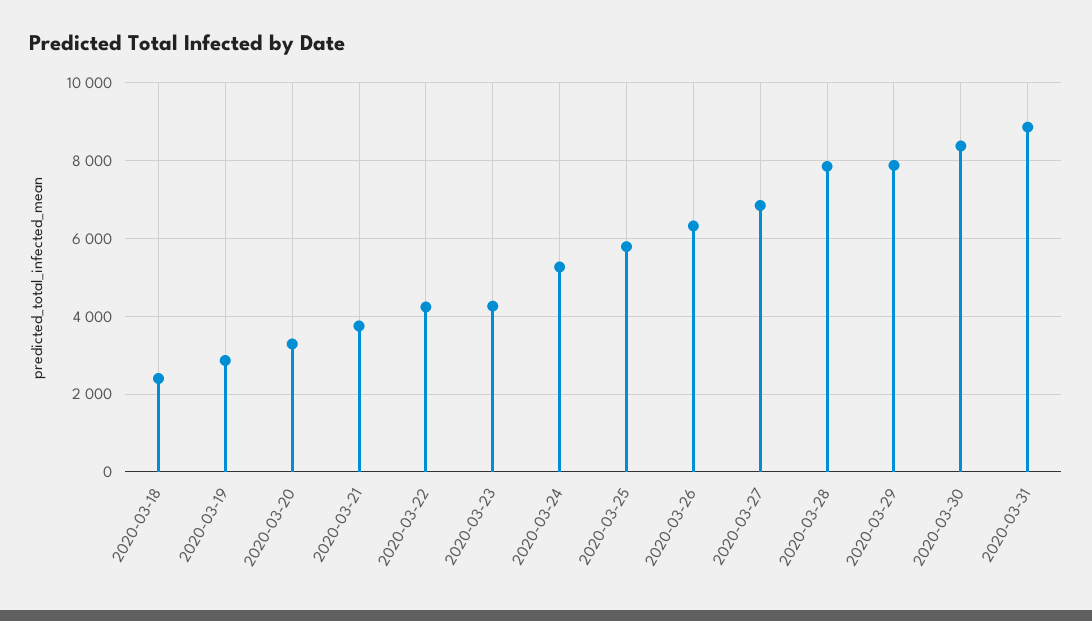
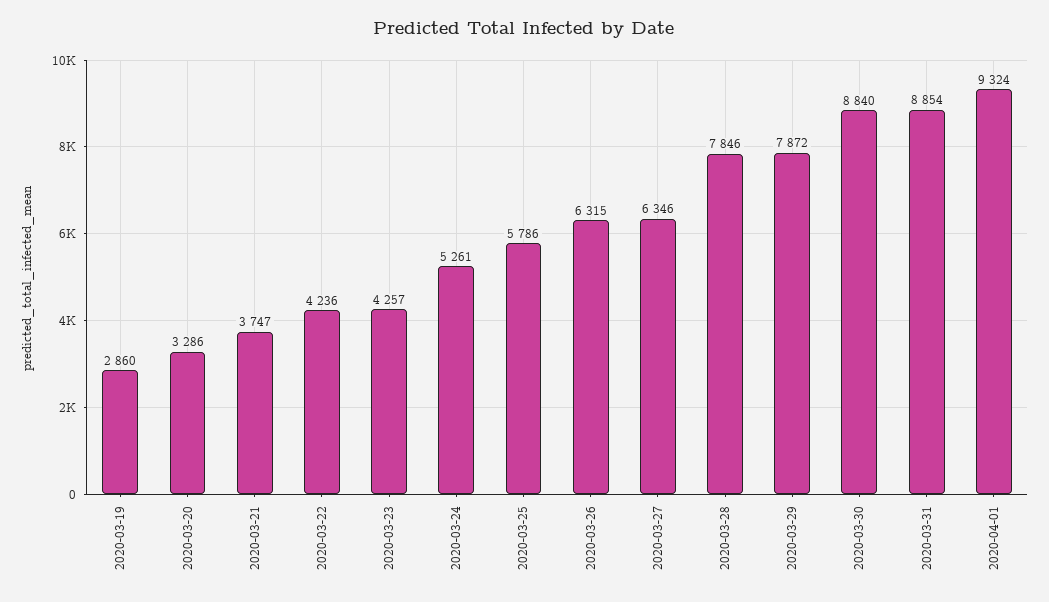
2020-03-18: 2400 -> none
2020-03-27: 6800 -> 6346
2020-03-30: 8400 -> 8840
2020-04-01: none -> 9324

